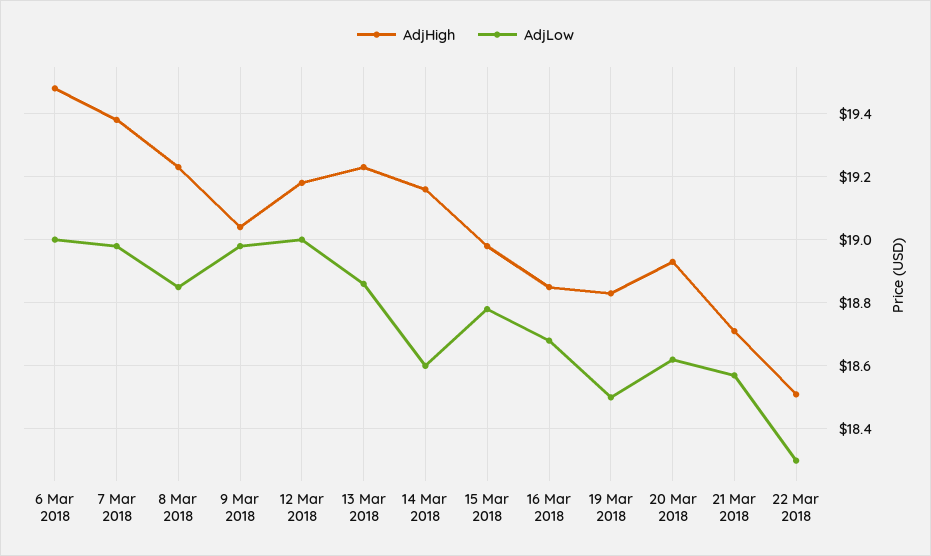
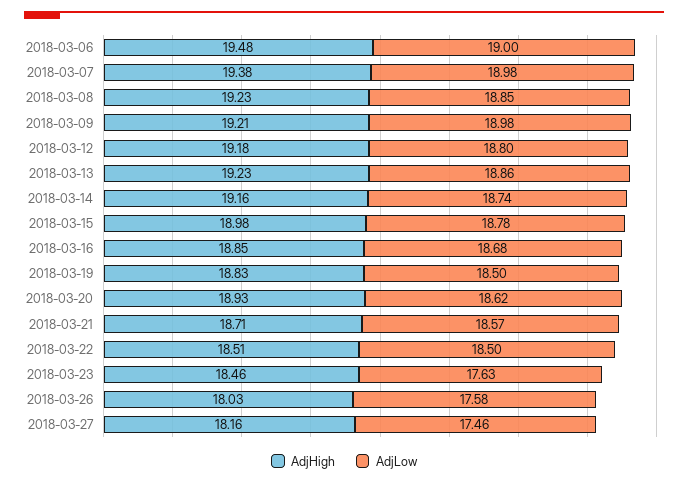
AdjHigh, 9 Mar 2018: 19.05 -> 19.21
AdjLow, 12 Mar 2018: 19 -> 18.8
AdjLow, 14 Mar 2018: 18.6 -> 18.74
AdjLow, 22 Mar 2018: 18.3 -> 18.5
AdjHigh, 2018-03-23: none -> 18.46
AdjLow, 2018-03-23: none -> 17.63
AdjHigh, 2018-03-26: none -> 18.03
AdjLow, 2018-03-26: none -> 17.58
AdjHigh, 2018-03-27: none -> 18.16
AdjLow, 2018-03-27: none -> 17.46

